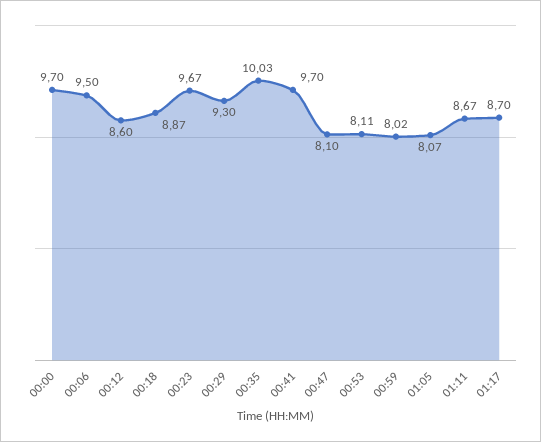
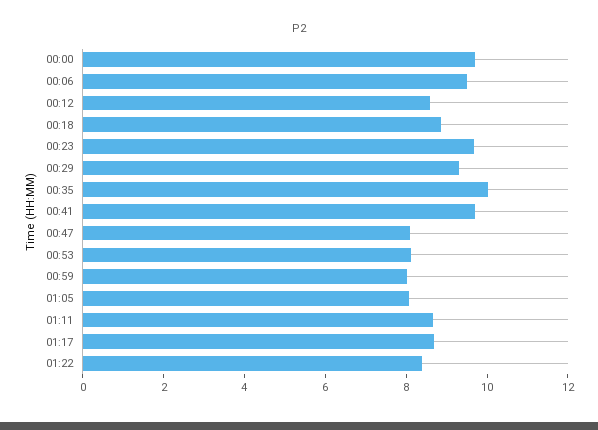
01:22: none -> 8.5

